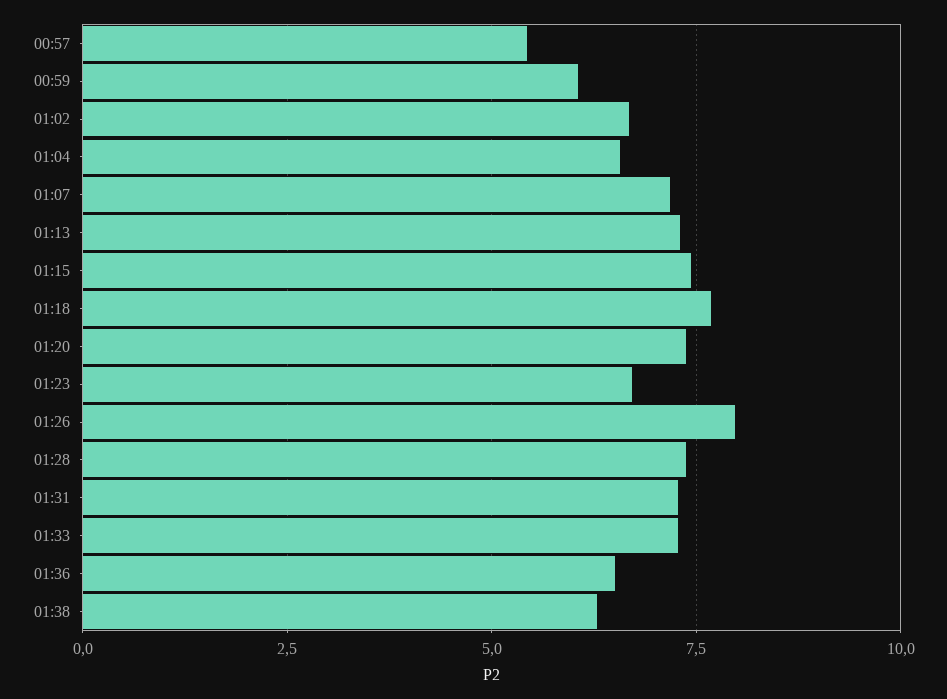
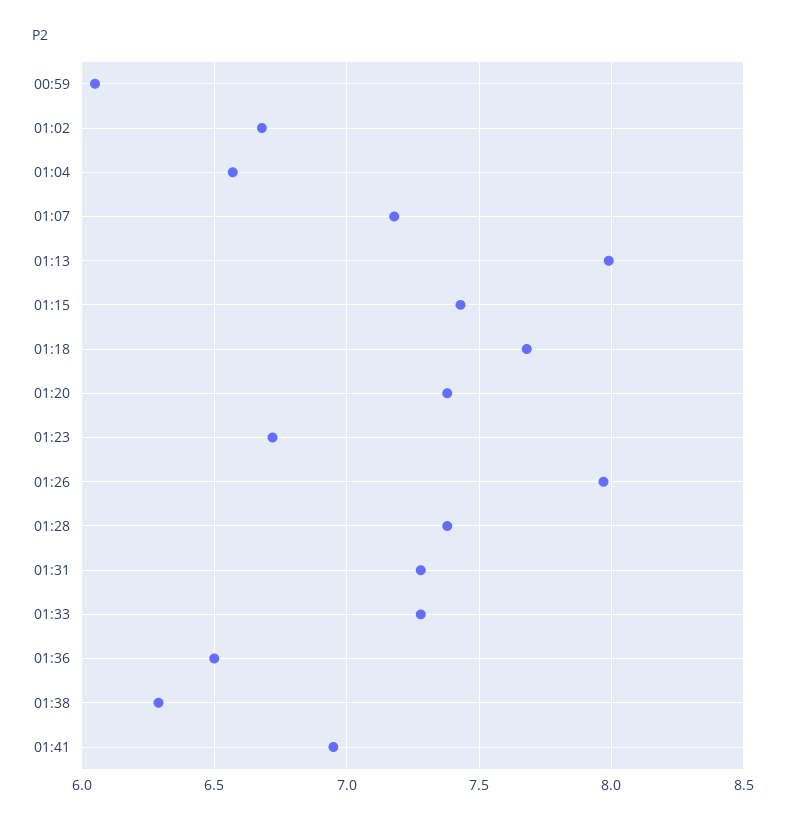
00:57: 5.5 -> none
01:13: 7.25 -> 8
01:41: none -> 6.95

